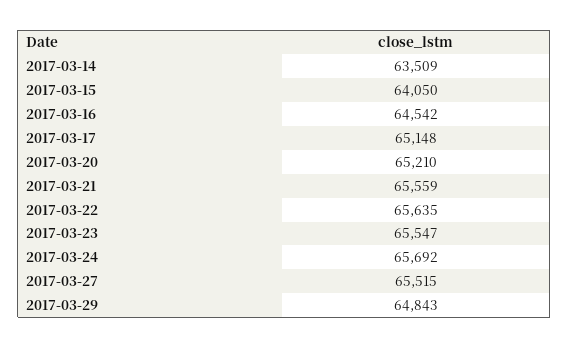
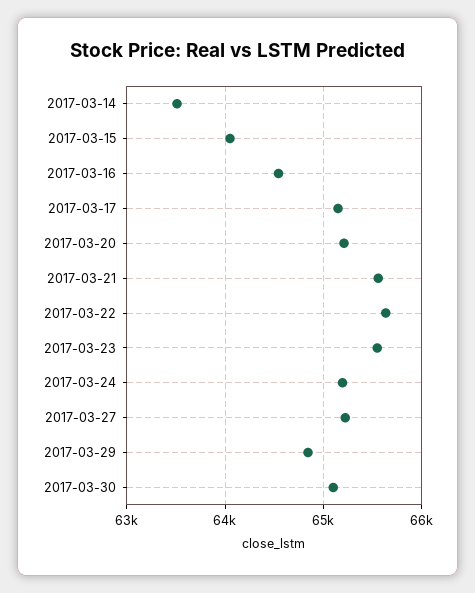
2017-03-24: 65692 -> 65200
2017-03-27: 65515 -> 65200
2017-03-30: none -> 65100

